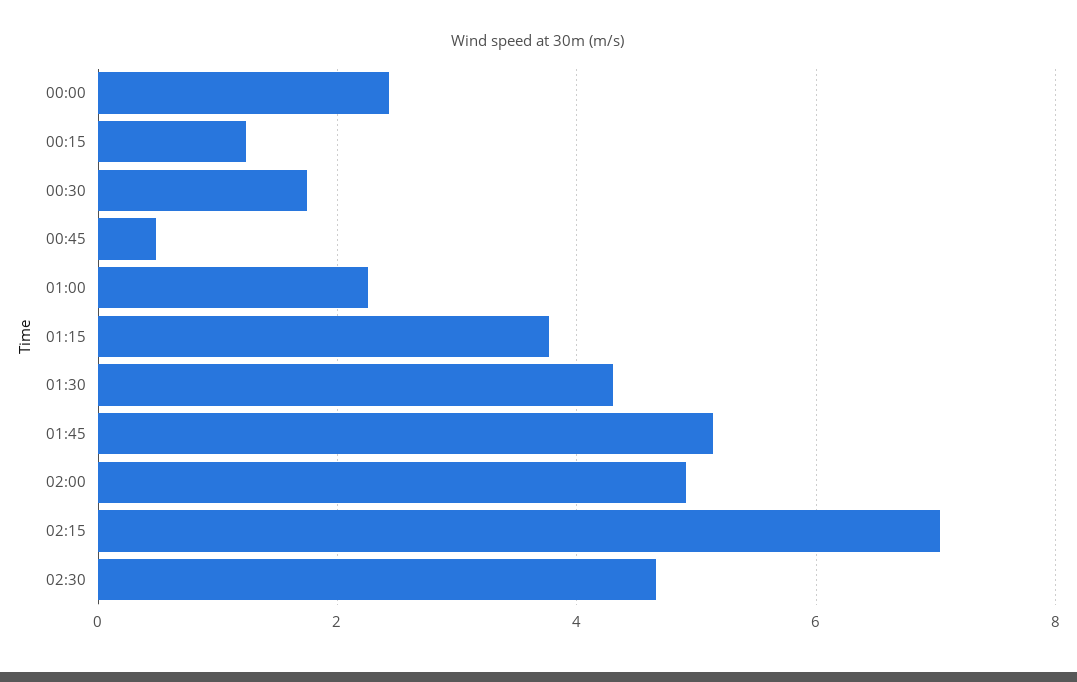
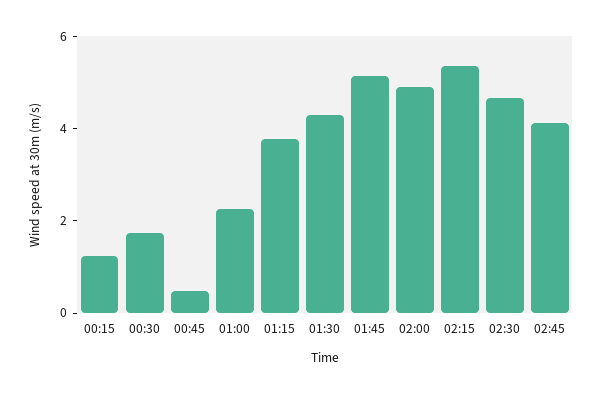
00:00: 2.4 -> none
02:15: 7 -> 5.5
02:45: none -> 4

